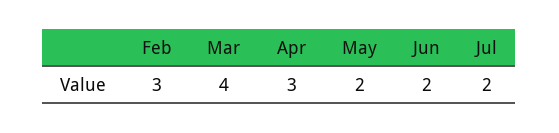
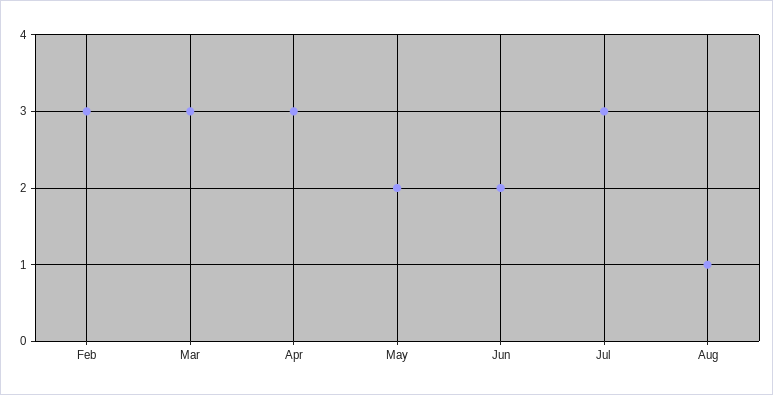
Mar: 4 -> 3
Jul: 2 -> 3
Aug: none -> 1

